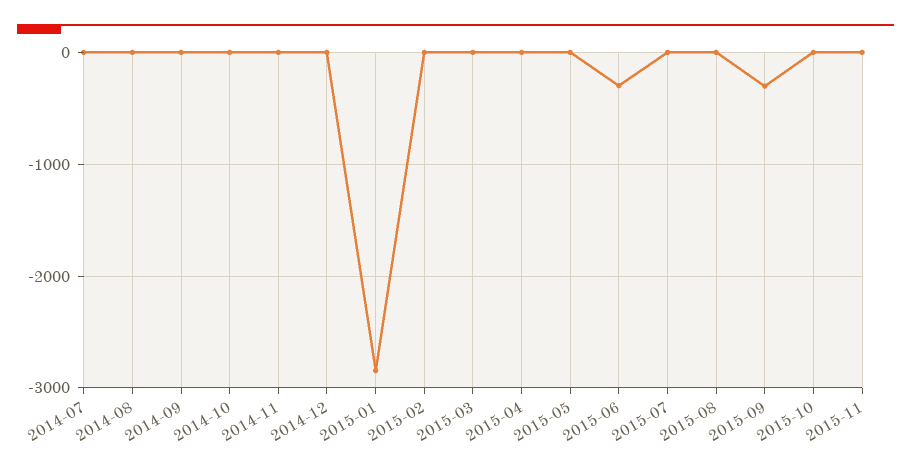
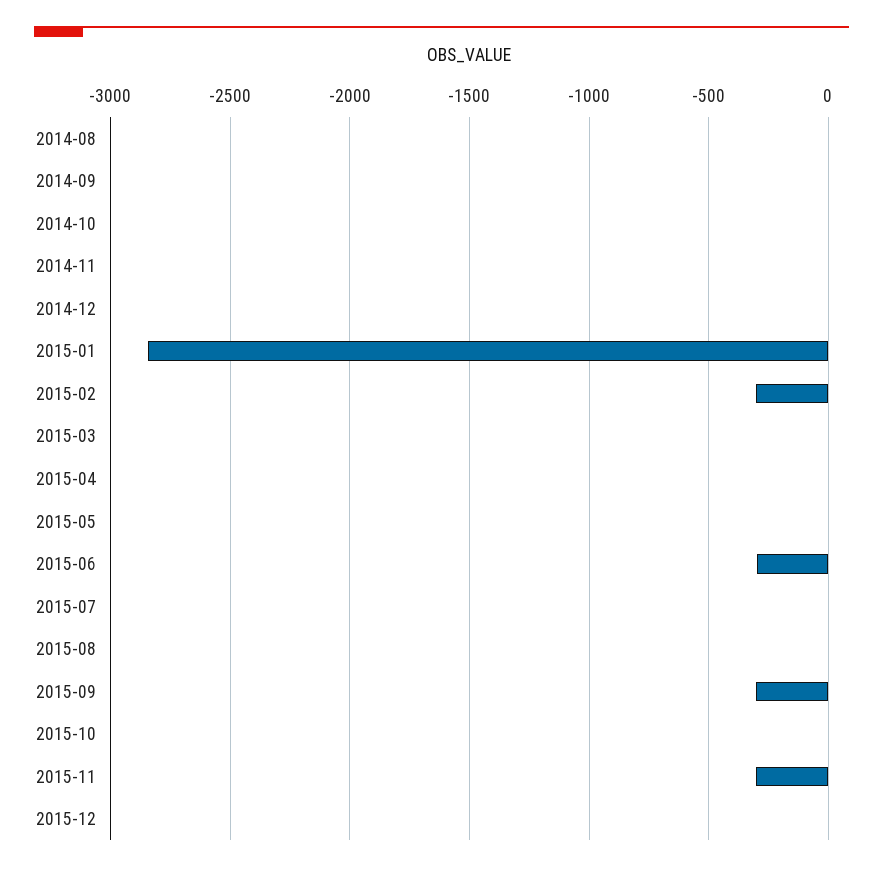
2014-07: 0 -> none
2015-02: 0 -> -300
2015-11: 0 -> -300
2015-12: none -> 0

